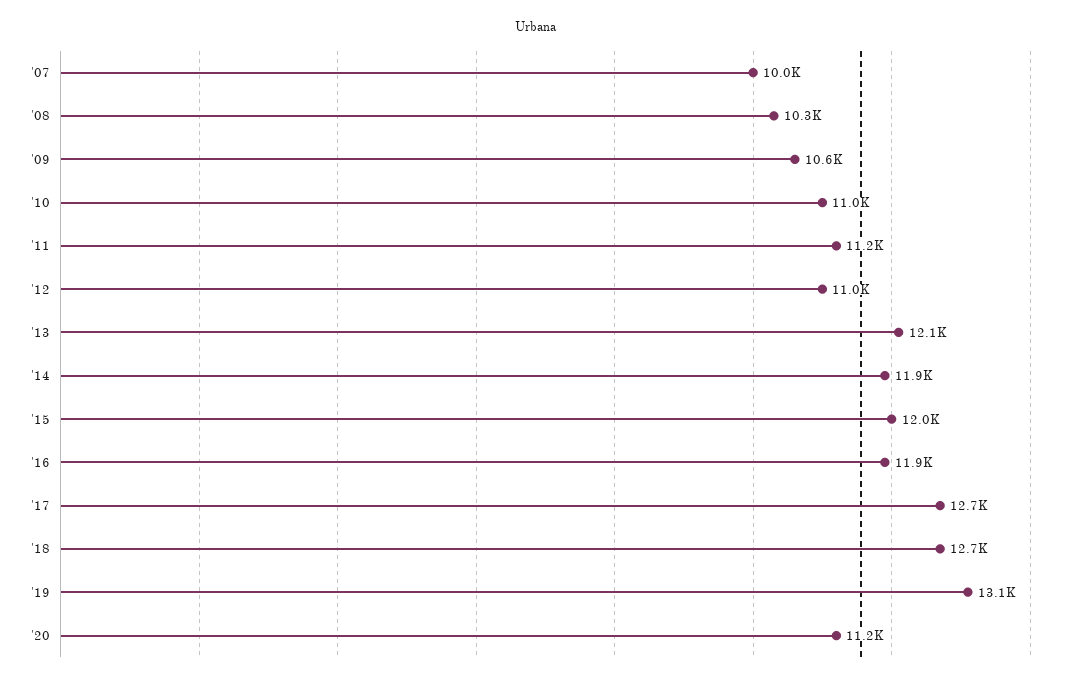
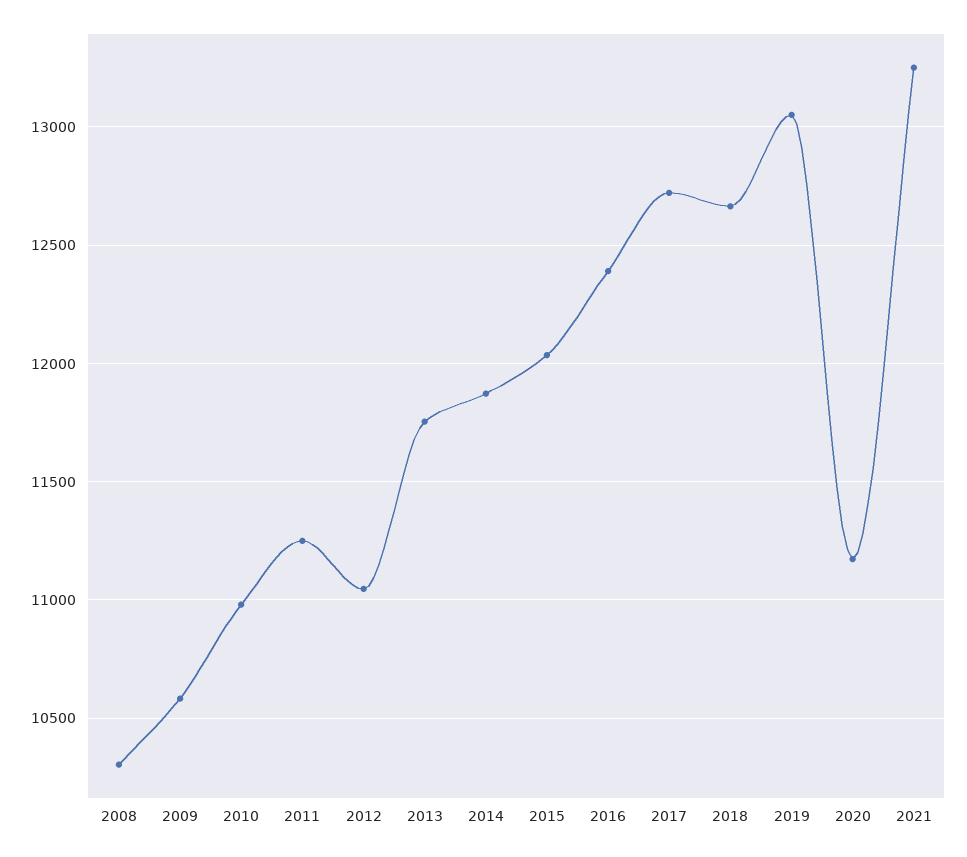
'07: 10000 -> none
'13: 12100 -> 11750
'16: 11900 -> 12400
2021: none -> 13250

